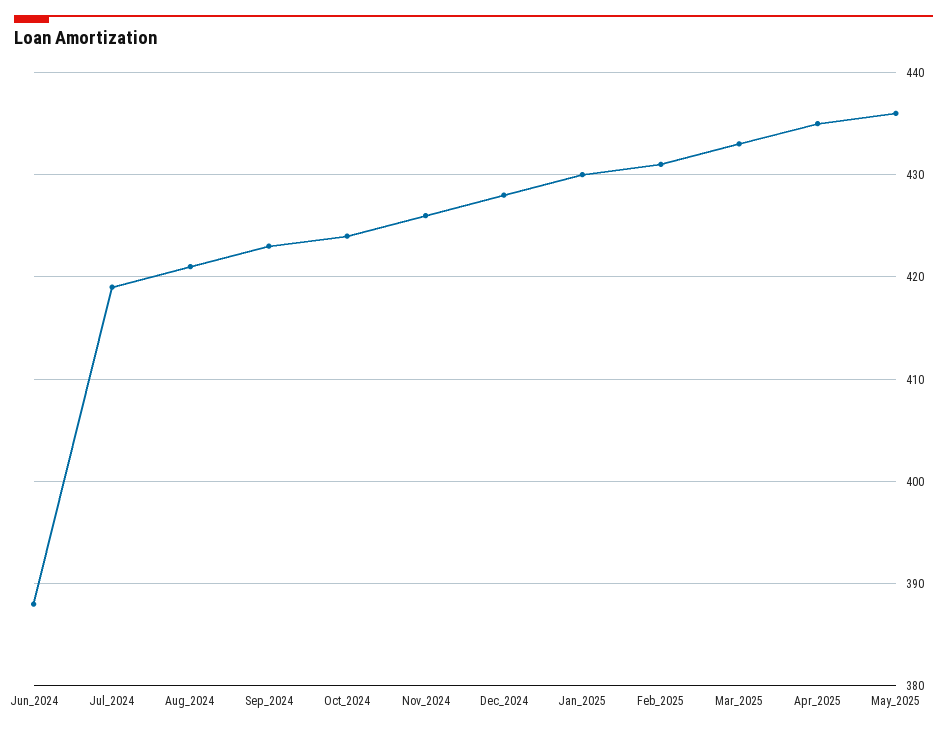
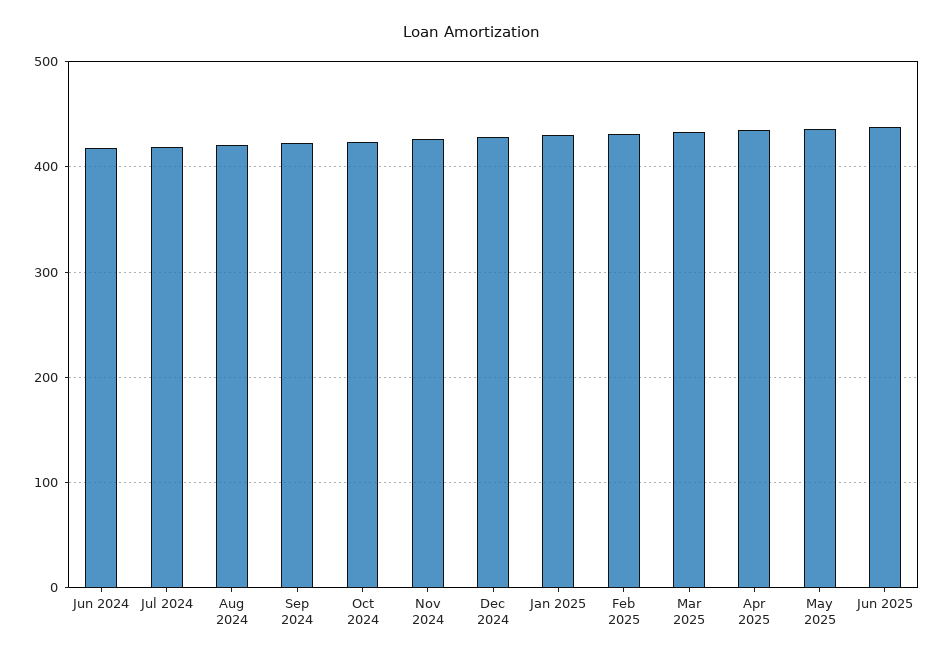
Jun_2024: 388 -> 420
Jun 2025: none -> 440

